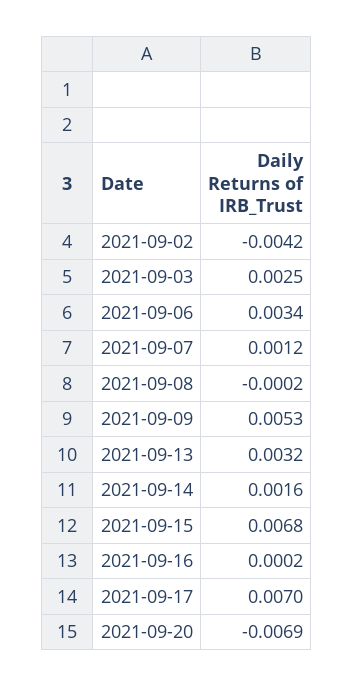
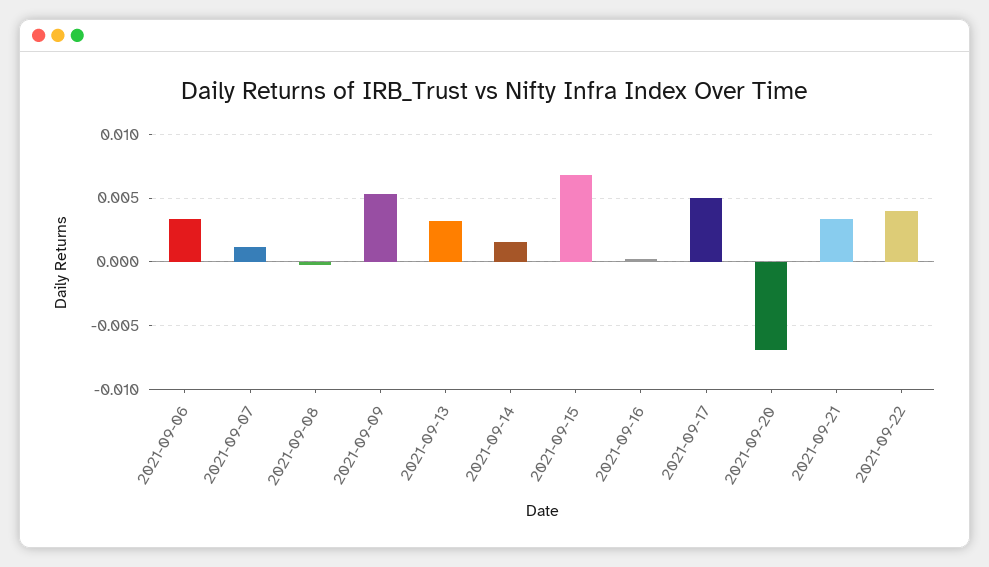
2021-09-02: -0.0042 -> none
2021-09-03: 0.0025 -> none
2021-09-17: 0.007 -> 0.005
2021-09-21: none -> 0.0035
2021-09-22: none -> 0.004

